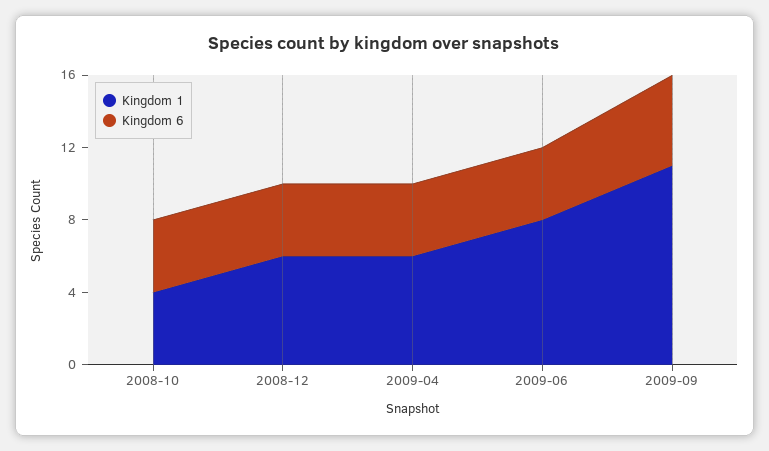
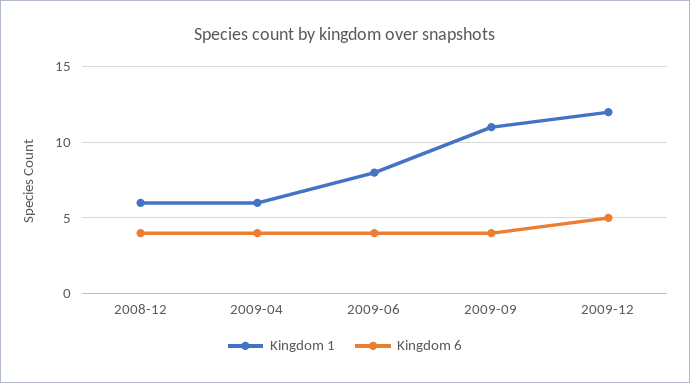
Kingdom 1, 2008-10: 4 -> none
Kingdom 6, 2008-10: 4 -> none
Kingdom 6, 2009-09: 5 -> 4
Kingdom 1, 2009-12: none -> 12
Kingdom 6, 2009-12: none -> 5

